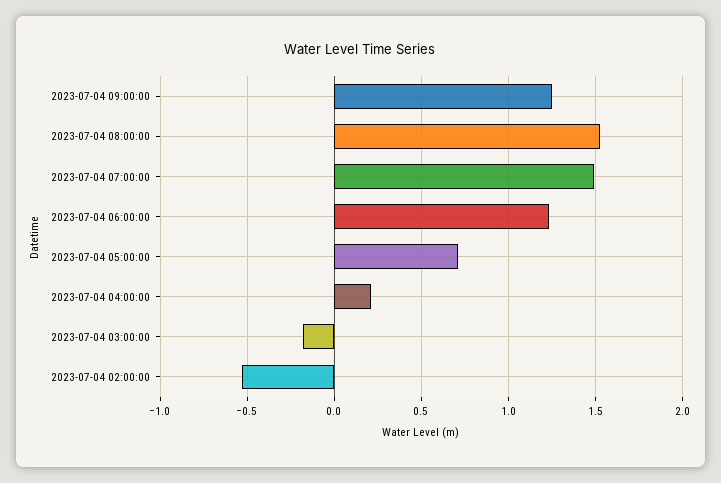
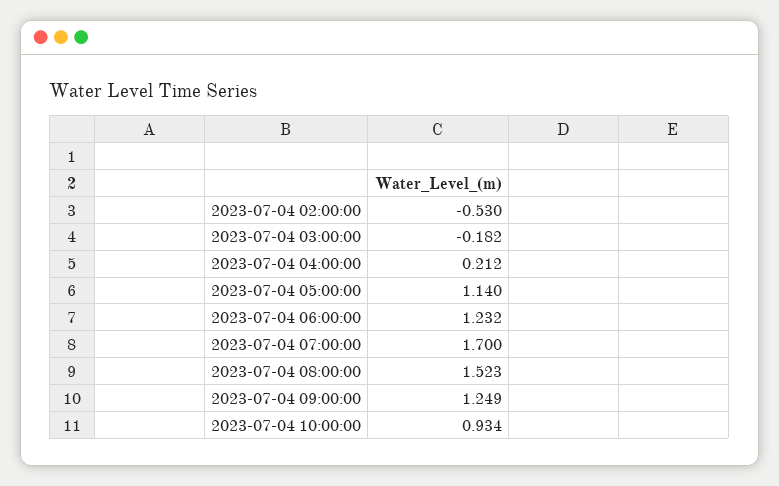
2023-07-04 07:00:00: 1.5 -> 1.7
2023-07-04 05:00:00: 0.7 -> 1.14
2023-07-04 10:00:00: none -> 0.934

